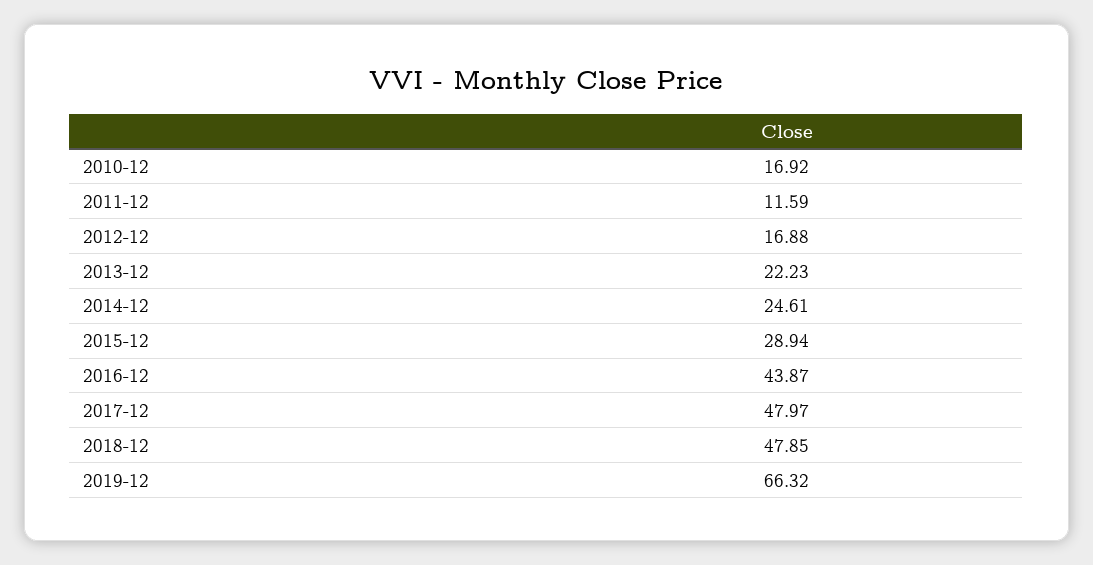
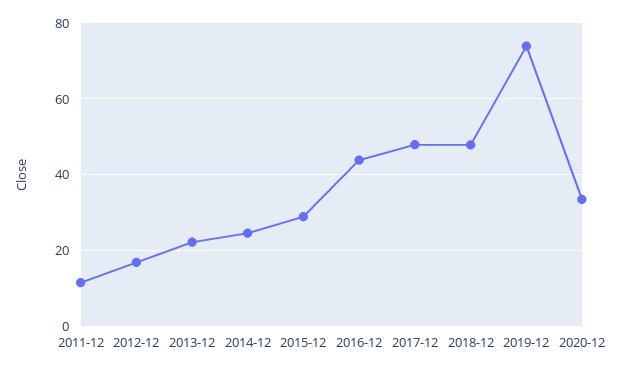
2010-12: 16.92 -> none
2019-12: 66.32 -> 74
2020-12: none -> 34

